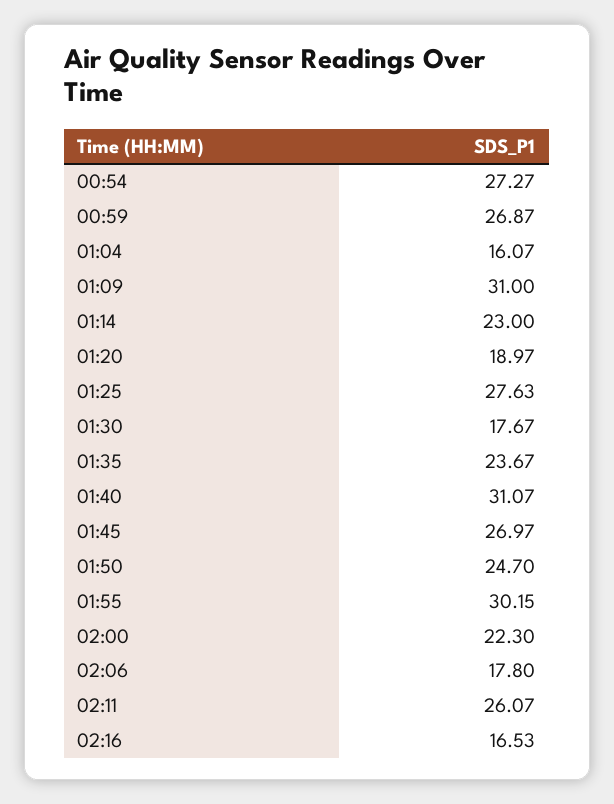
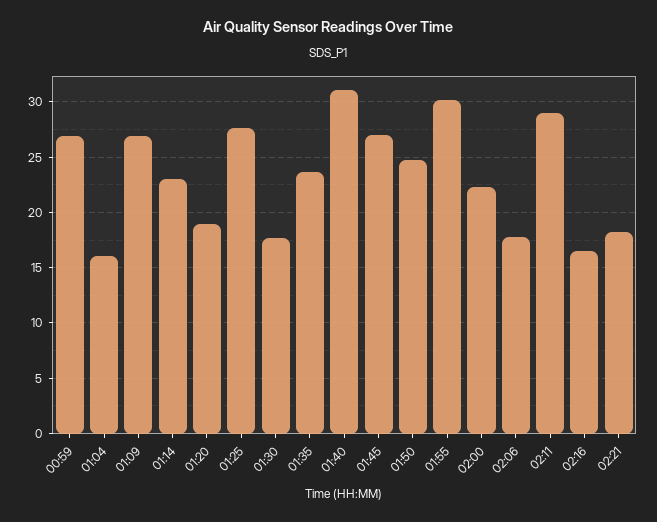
00:54: 27.27 -> none
01:09: 31 -> 27
02:11: 26.07 -> 29
02:21: none -> 18

